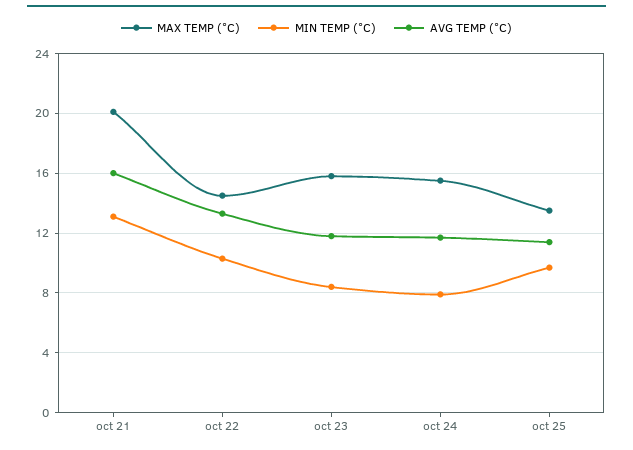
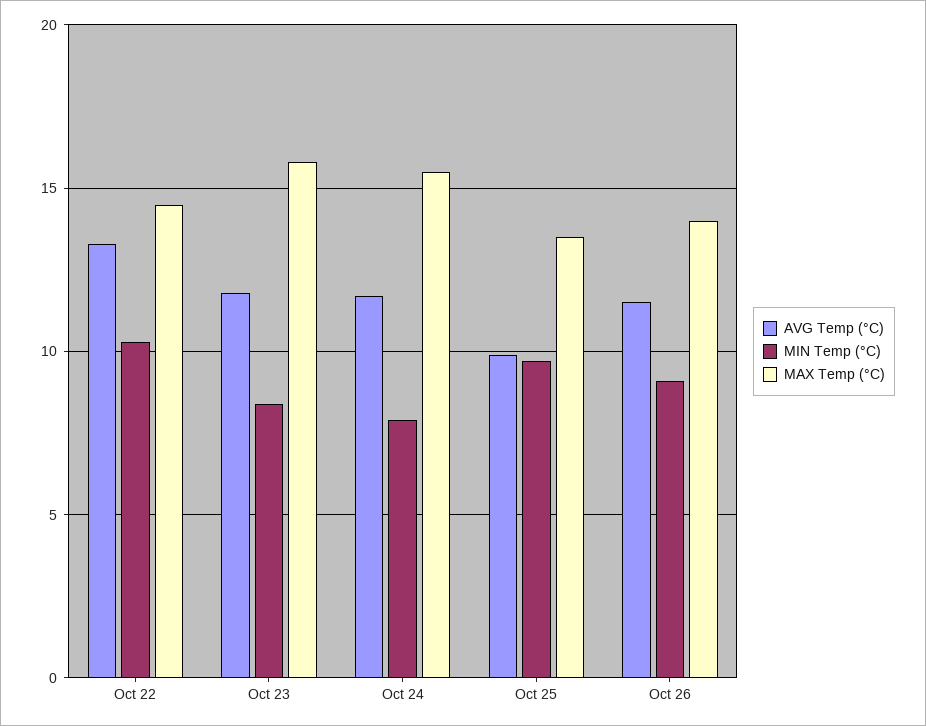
MAX TEMP (°C), oct 21: 20 -> none
MIN TEMP (°C), oct 21: 13 -> none
AVG TEMP (°C), oct 21: 16 -> none
AVG TEMP (°C), oct 25: 11.5 -> 10
AVG TEMP (°C), Oct 26: none -> 11.5
MIN TEMP (°C), Oct 26: none -> 9
MAX TEMP (°C), Oct 26: none -> 14

